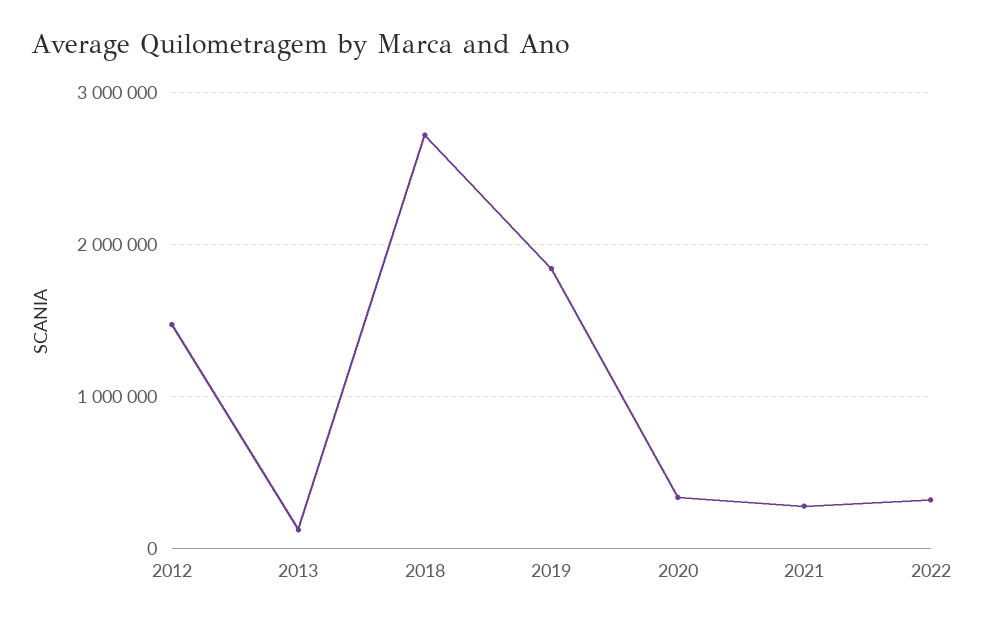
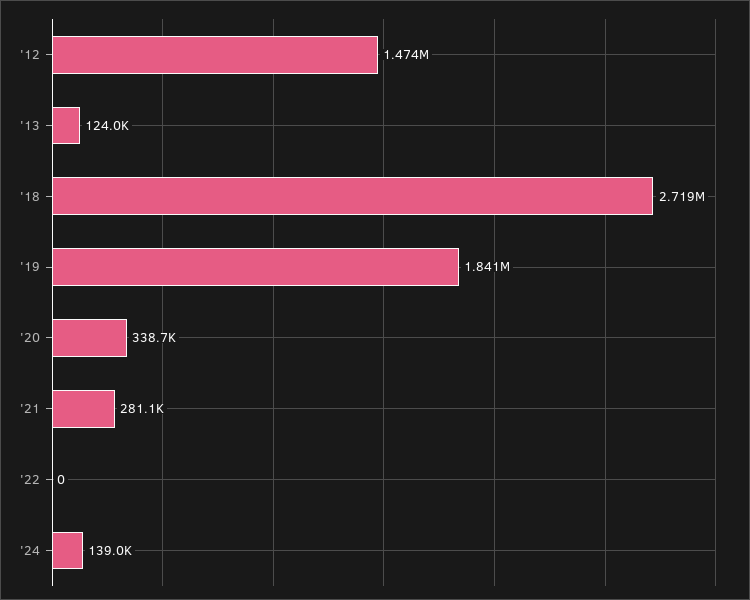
2022: 300000 -> 0
'24: none -> 139000

